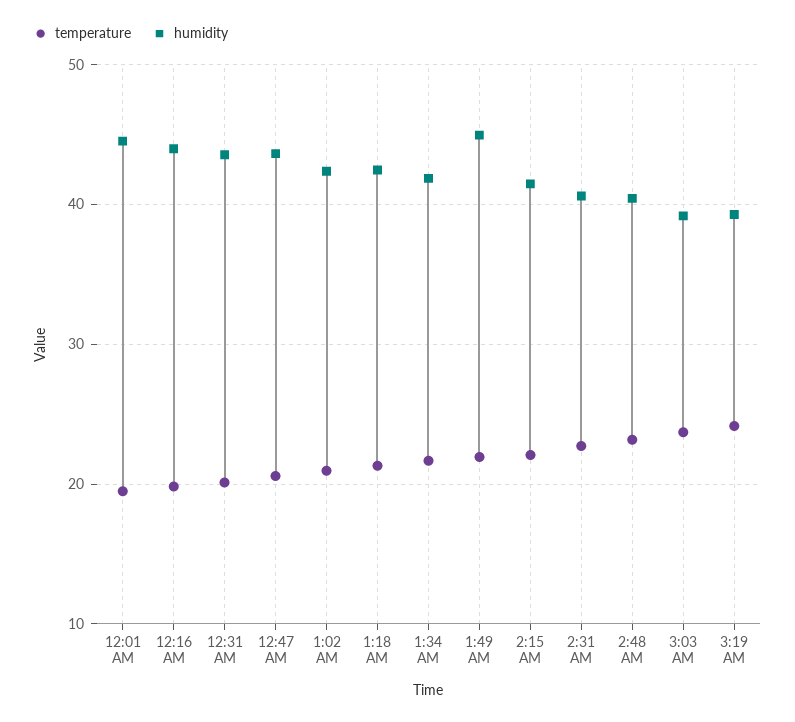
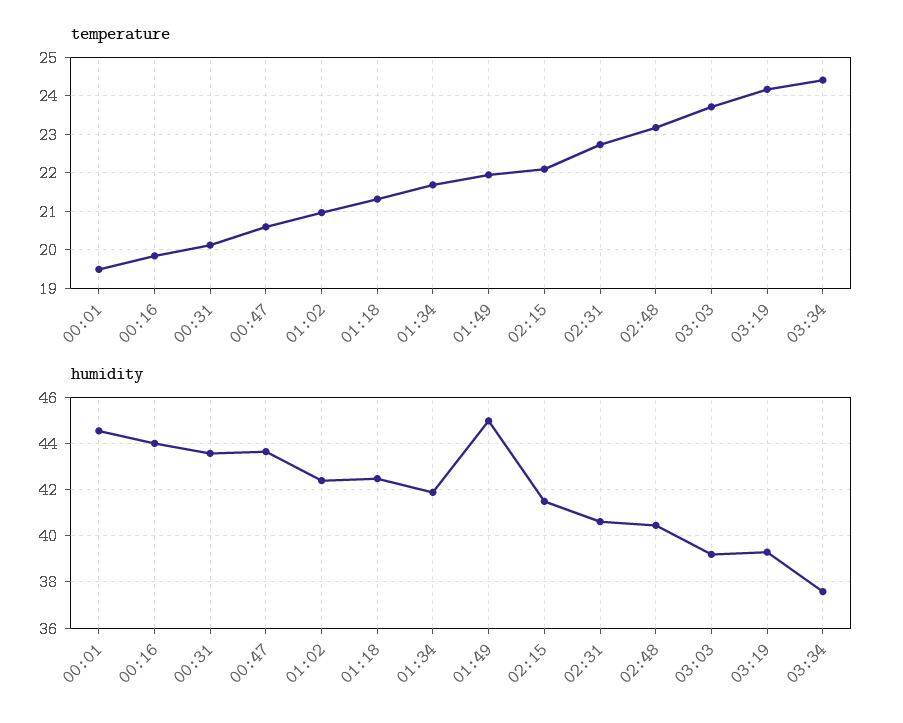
temperature, 03:34: none -> 24.4
humidity, 03:34: none -> 37.5

